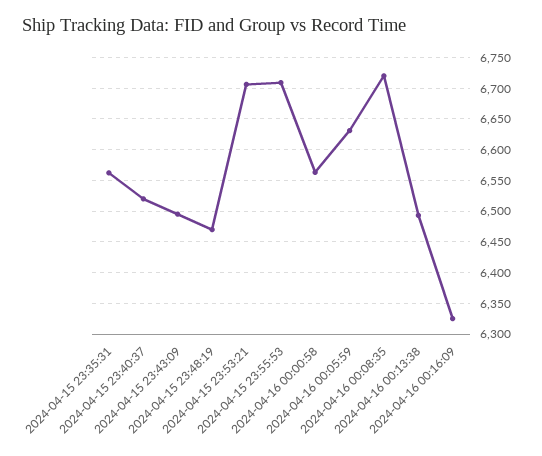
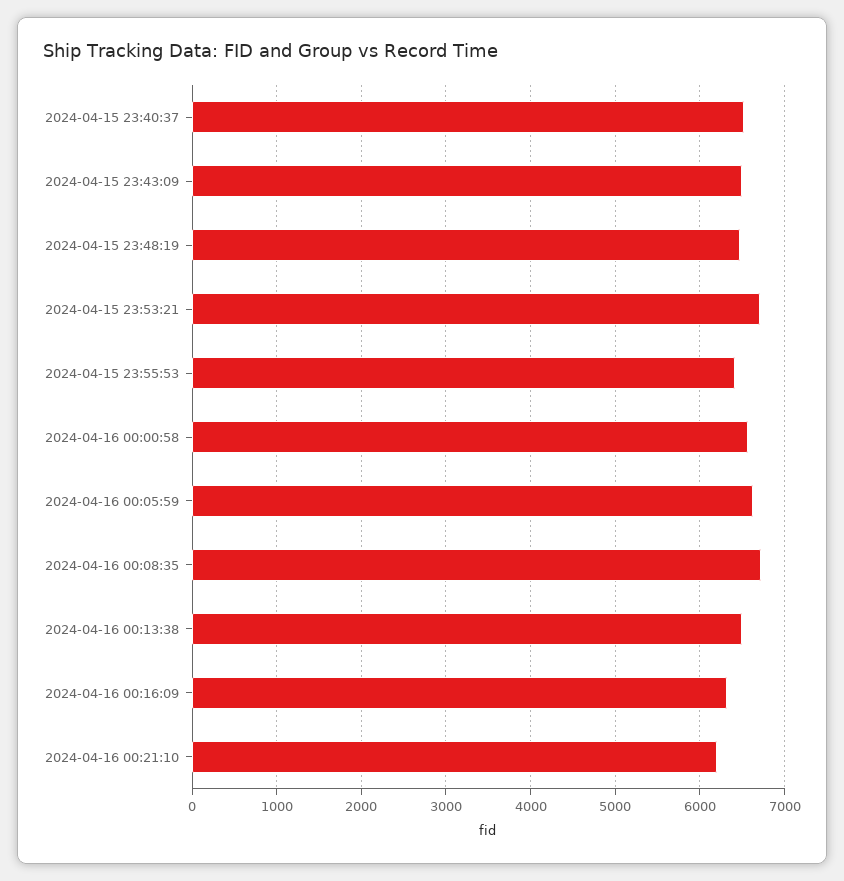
2024-04-15 23:35:31: 6560 -> none
2024-04-15 23:55:53: 6710 -> 6400
2024-04-16 00:21:10: none -> 6200

